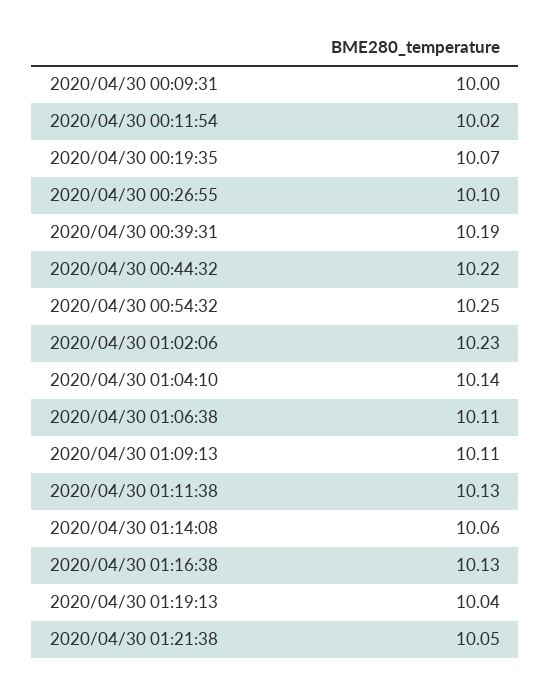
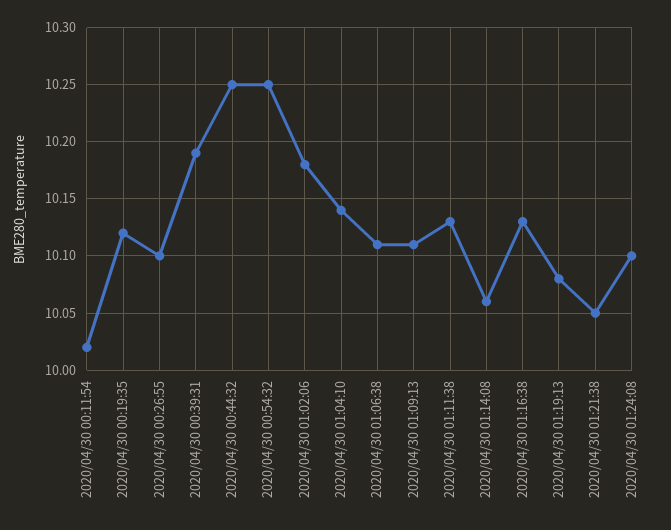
2020/04/30 00:09:31: 10 -> none
2020/04/30 00:19:35: 10.07 -> 10.12
2020/04/30 00:44:32: 10.22 -> 10.25
2020/04/30 01:02:06: 10.23 -> 10.18
2020/04/30 01:19:13: 10.04 -> 10.08
2020/04/30 01:24:08: none -> 10.1

